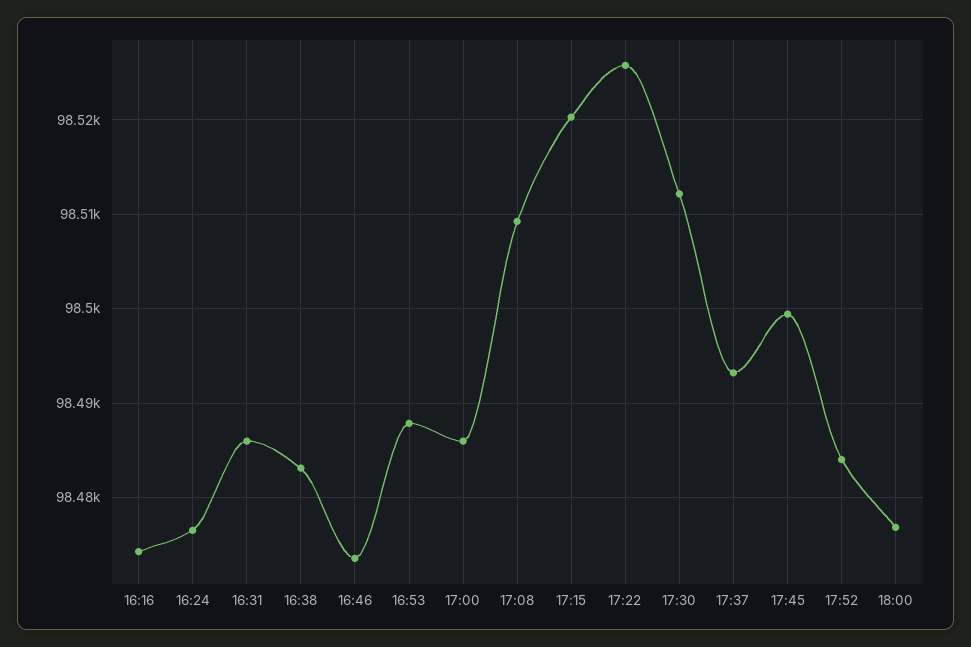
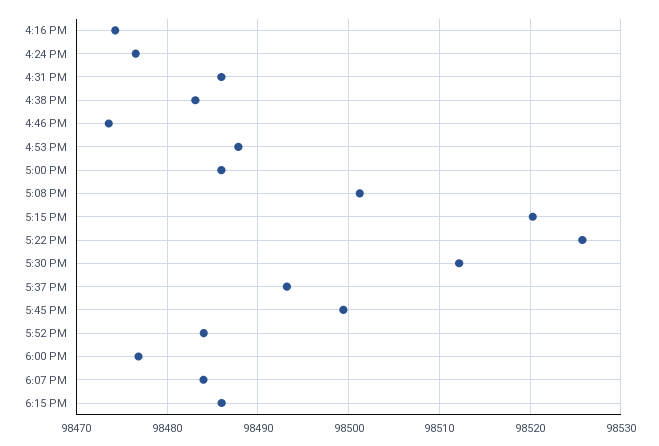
17:08: 98509 -> 98501
6:07 PM: none -> 98484
6:15 PM: none -> 98486

